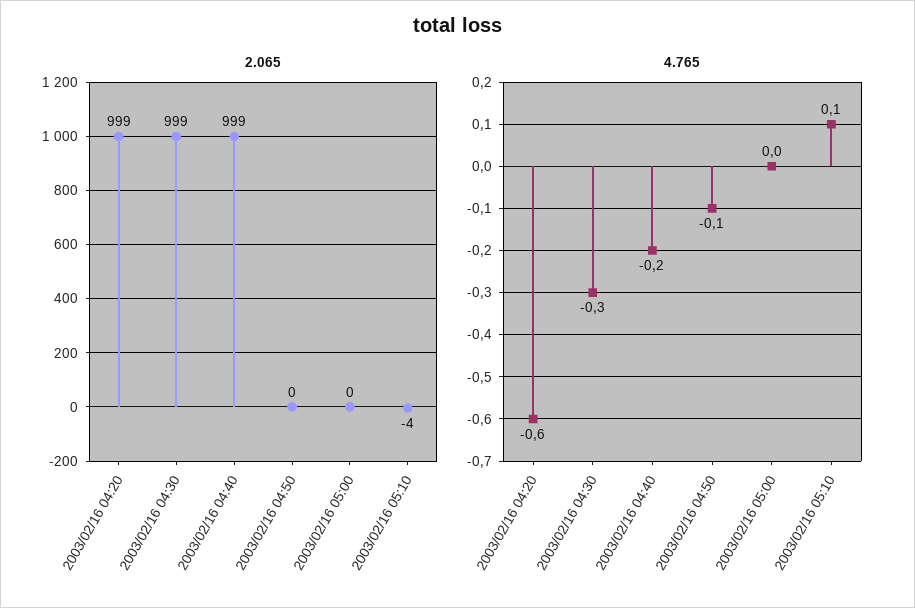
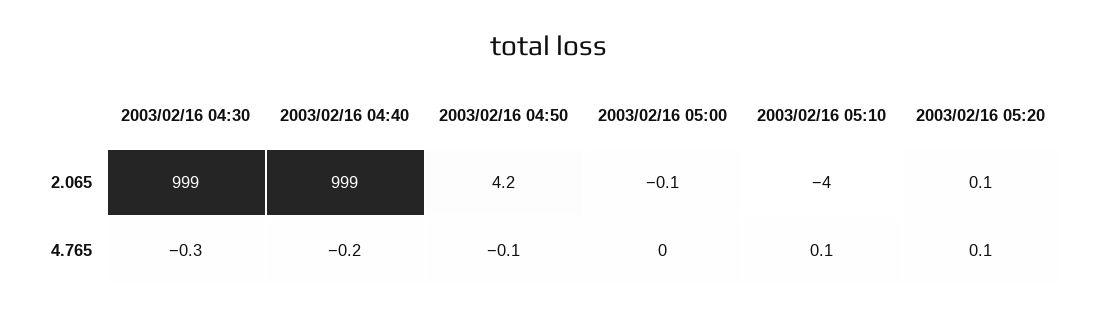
2.065, 2003/02/16 04:20: 999 -> none
2.065, 2003/02/16 04:50: 0 -> 4.2
4.765, 2003/02/16 04:20: -0.6 -> none
2.065, 2003/02/16 05:20: none -> 0.1
4.765, 2003/02/16 05:20: none -> 0.1

